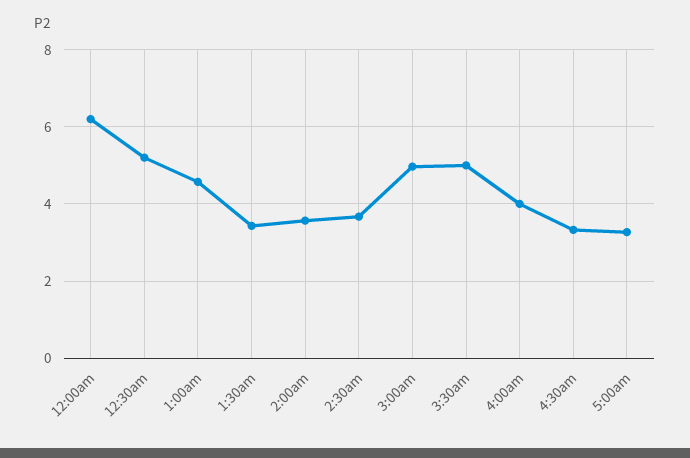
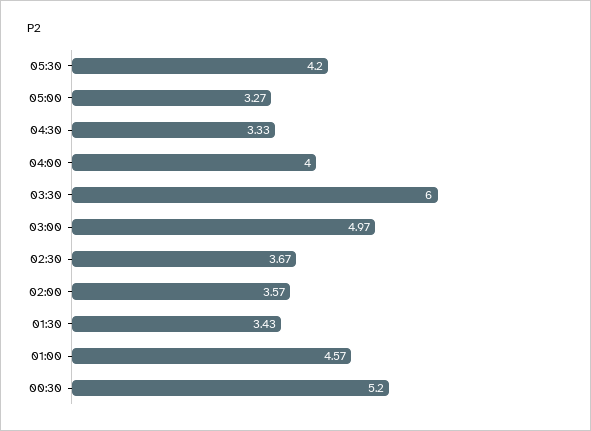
12:00am: 6.2 -> none
3:30am: 5 -> 6
05:30: none -> 4.2

